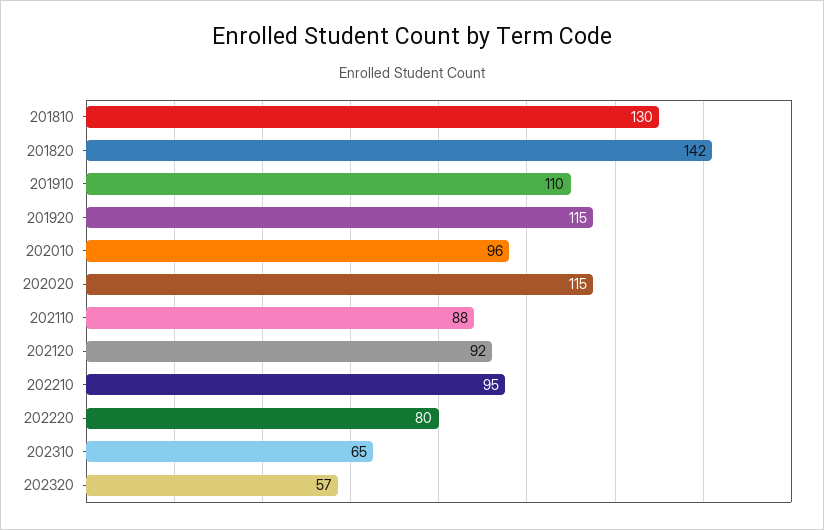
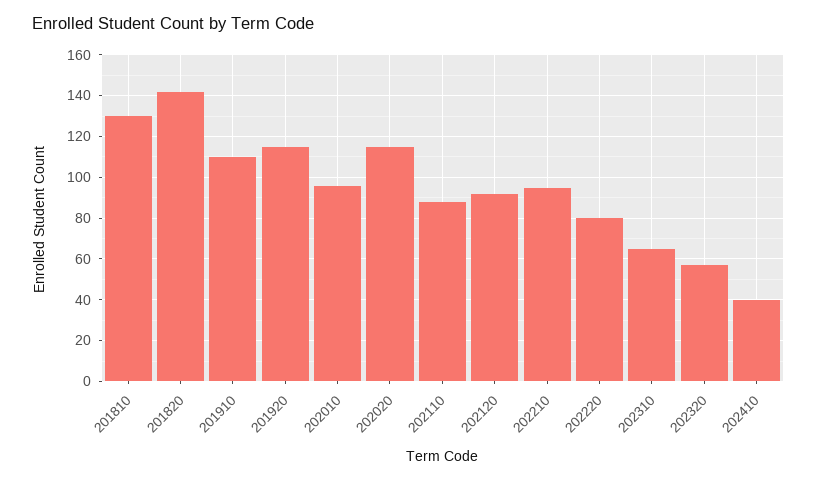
202410: none -> 40

